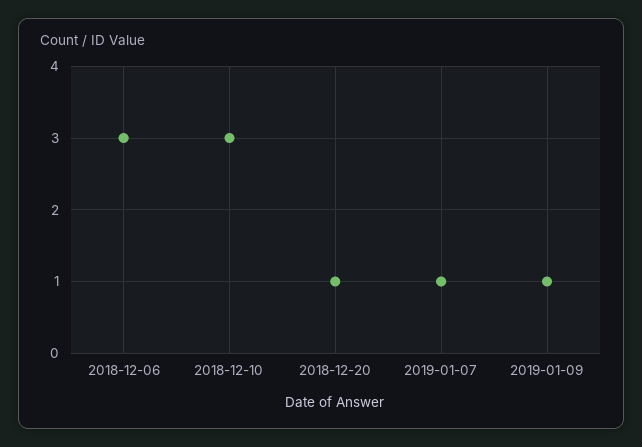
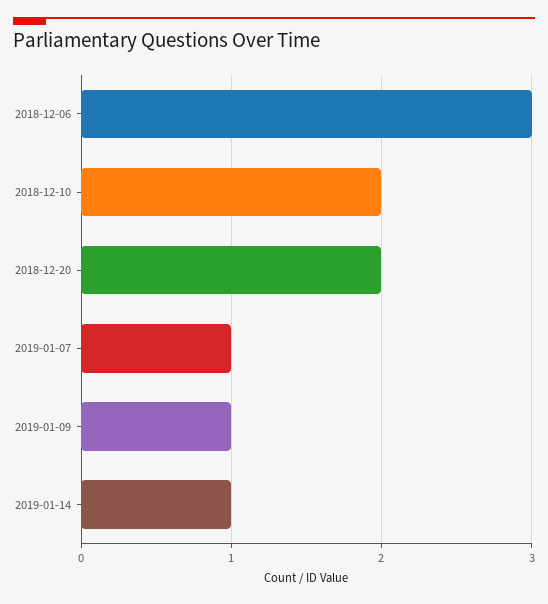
2018-12-10: 3 -> 2
2018-12-20: 1 -> 2
2019-01-14: none -> 1

